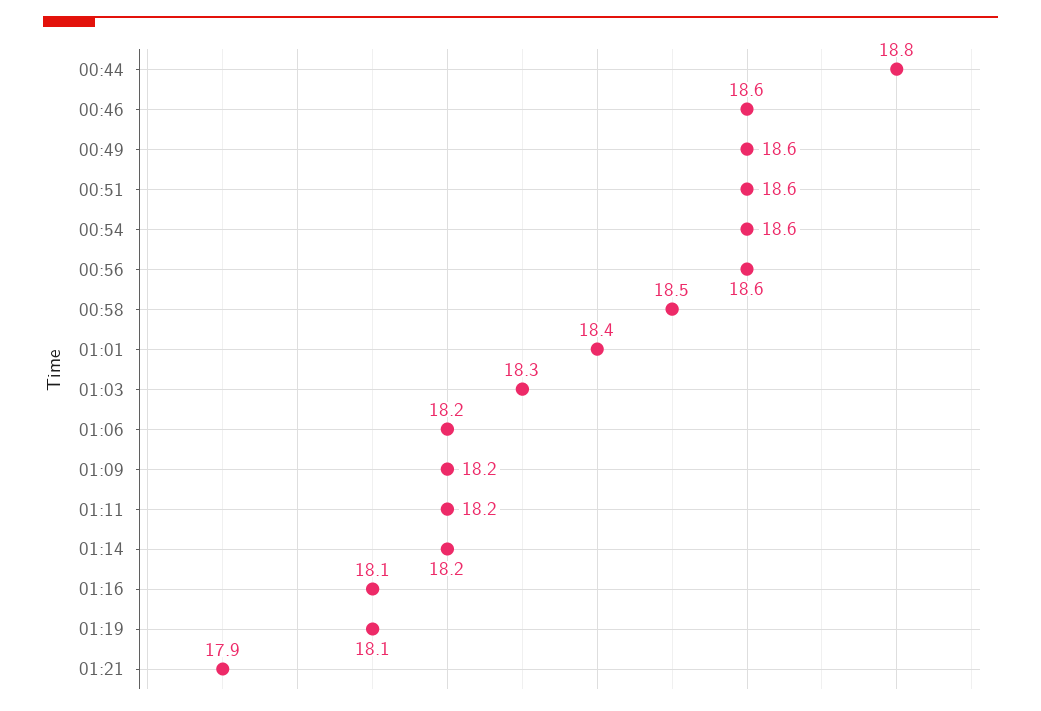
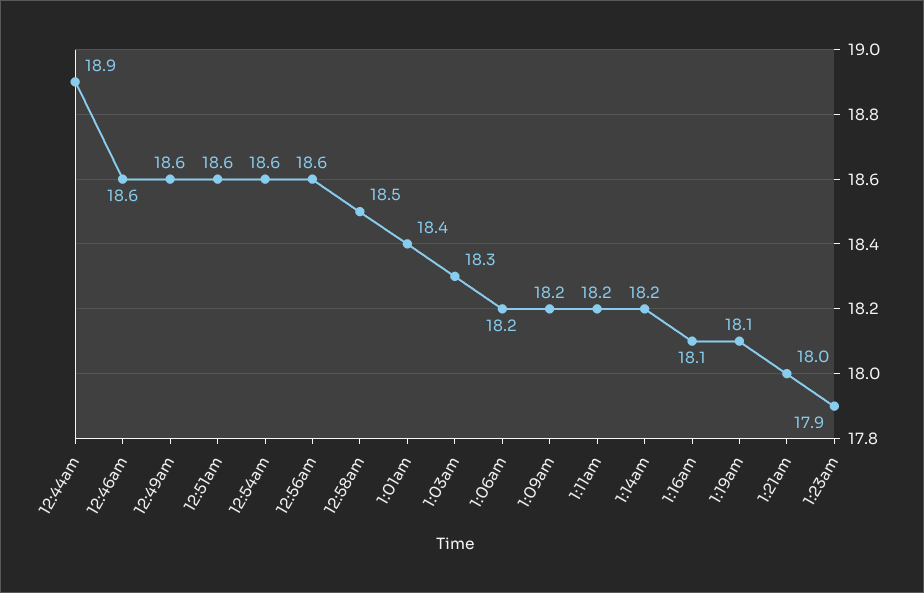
00:44: 18.8 -> 18.9
01:21: 17.9 -> 18
1:23am: none -> 17.9

